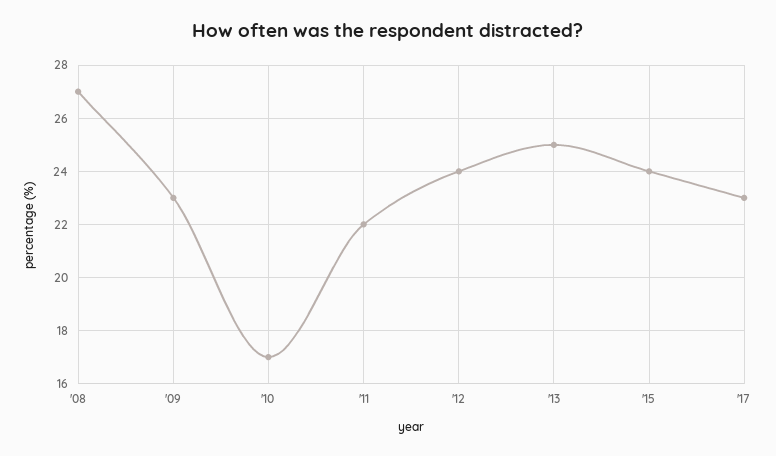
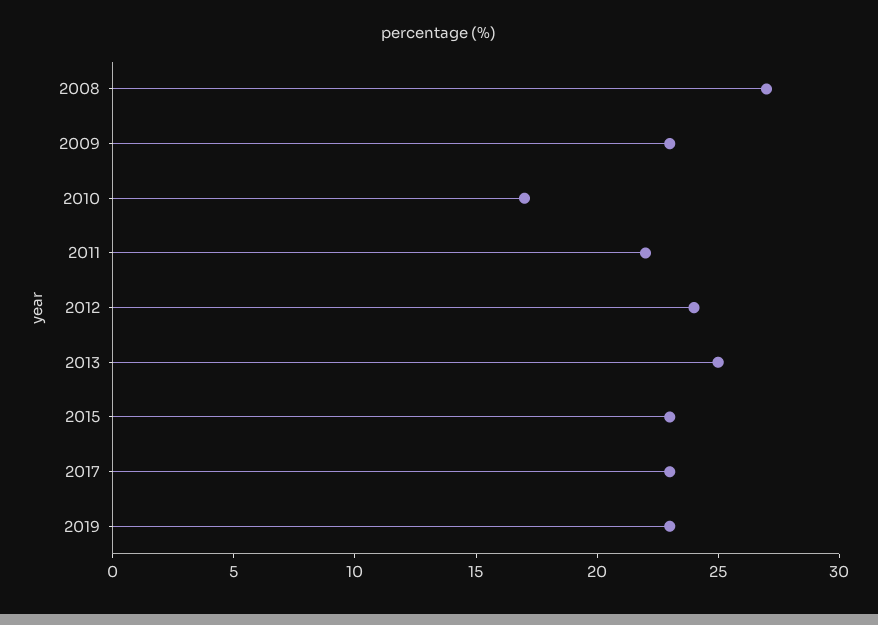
'15: 24 -> 23
2019: none -> 23

